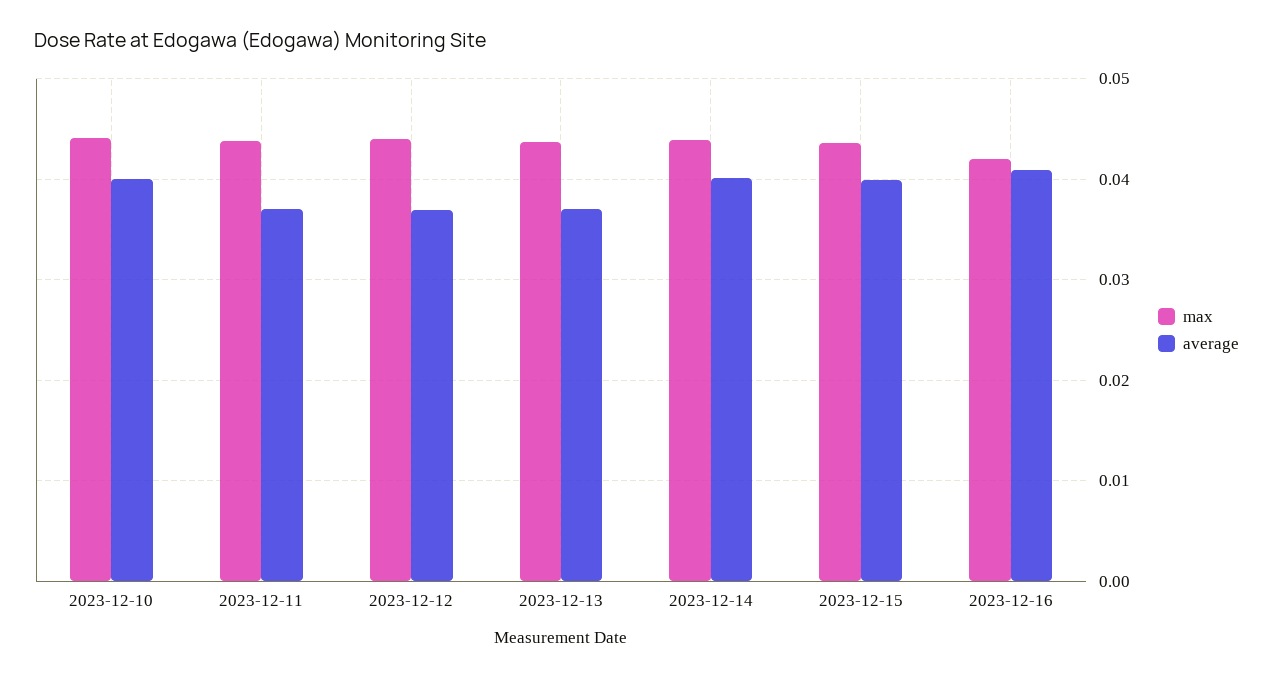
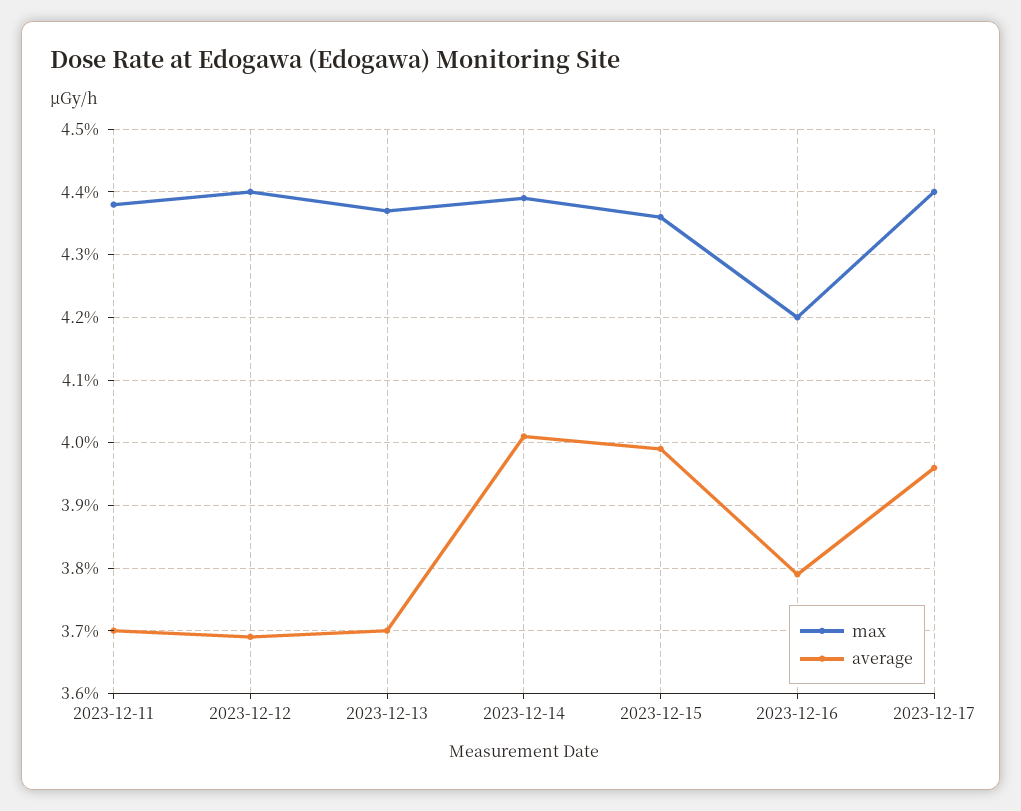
max, 2023-12-10: 0.044 -> none
average, 2023-12-10: 0.04 -> none
average, 2023-12-16: 0.041 -> 0.0379
max, 2023-12-17: none -> 0.044
average, 2023-12-17: none -> 0.0396

